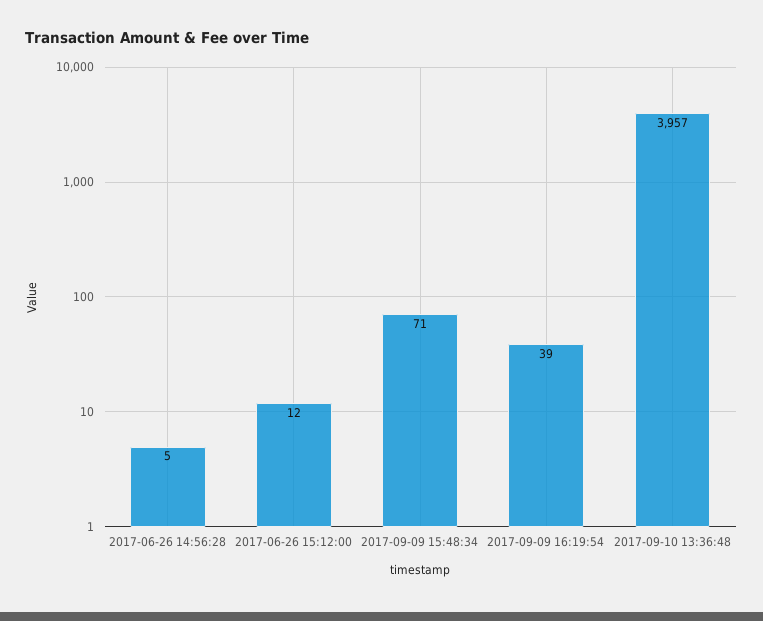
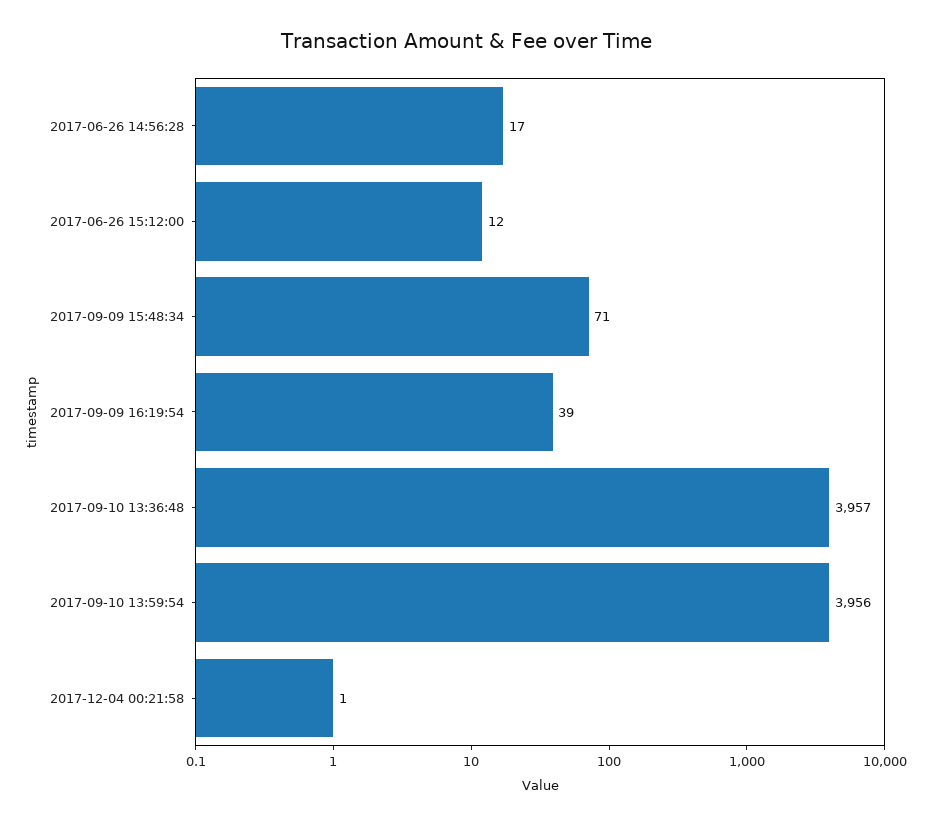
2017-06-26 14:56:28: 5 -> 17
2017-09-10 13:59:54: none -> 3956
2017-12-04 00:21:58: none -> 1

